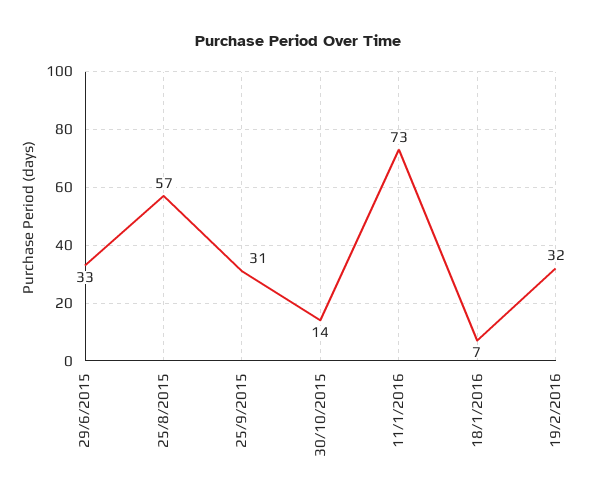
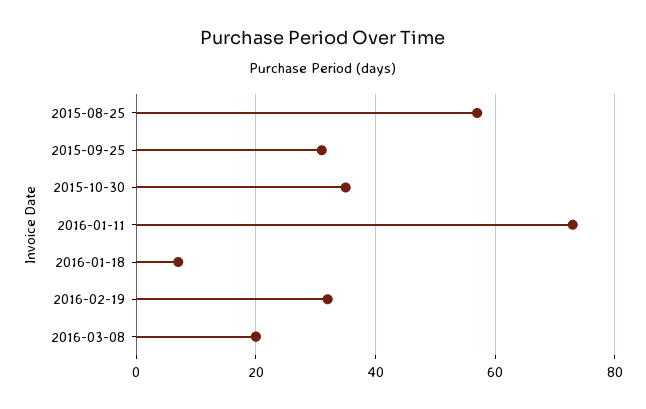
29/6/2015: 33 -> none
30/10/2015: 14 -> 35
2016-03-08: none -> 20

